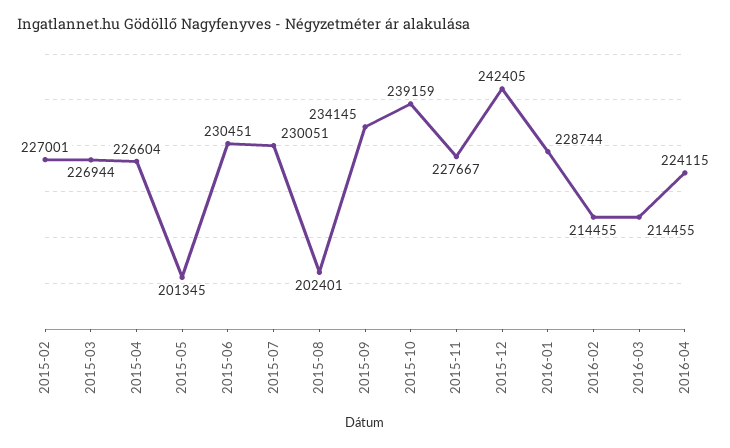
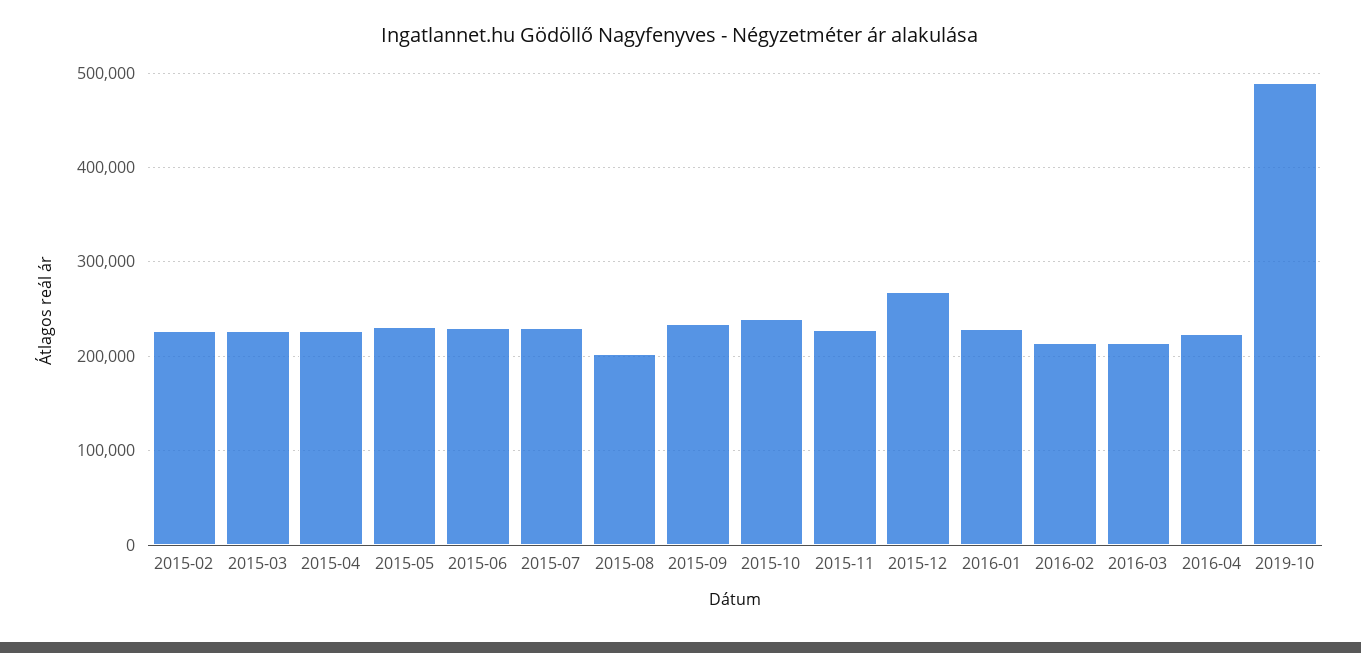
2015-05: 201345 -> 230000
2015-12: 242405 -> 270000
2019-10: none -> 490000

